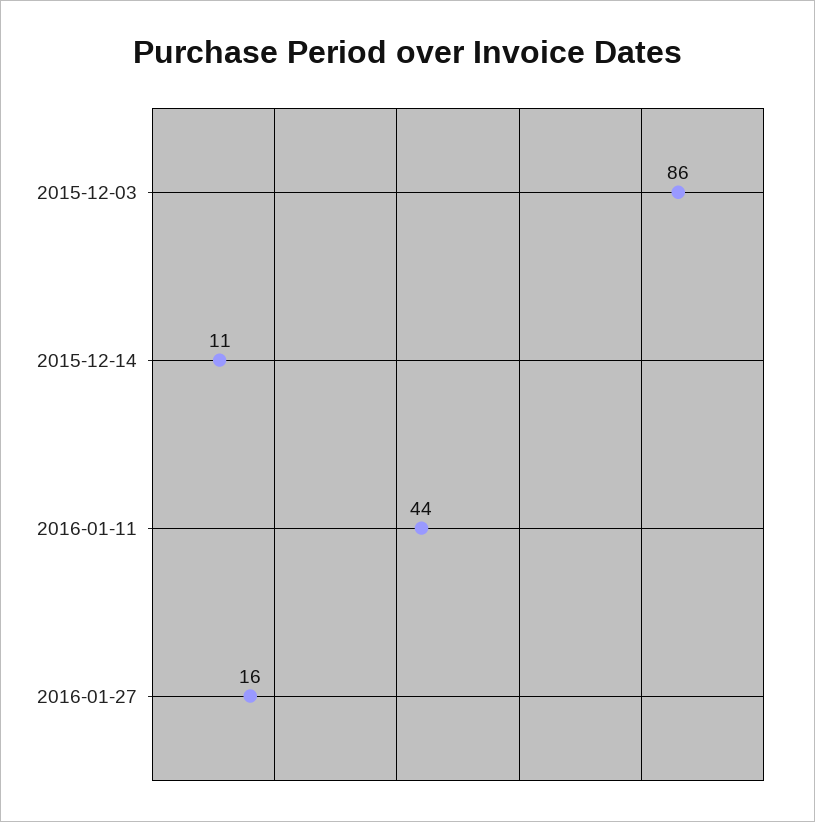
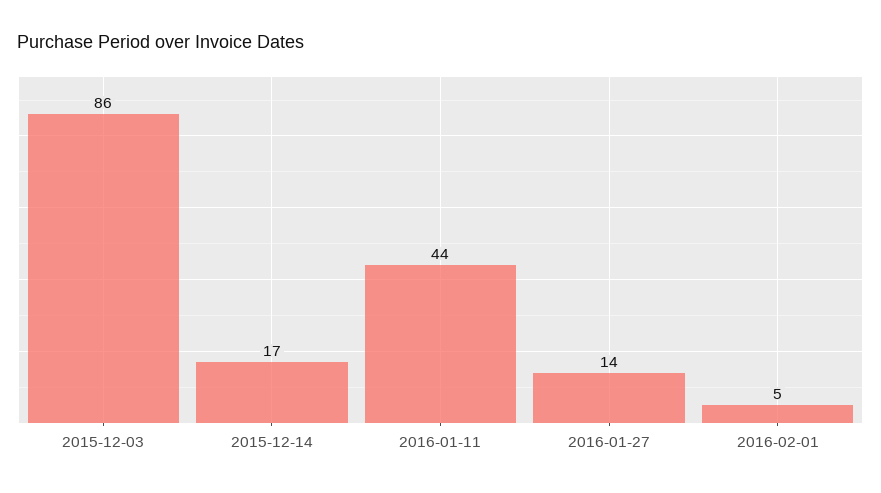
2015-12-14: 11 -> 17
2016-01-27: 16 -> 14
2016-02-01: none -> 5

